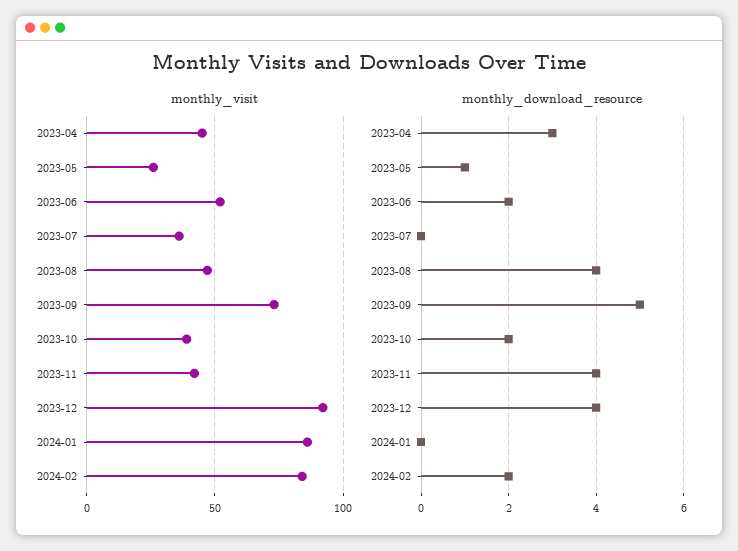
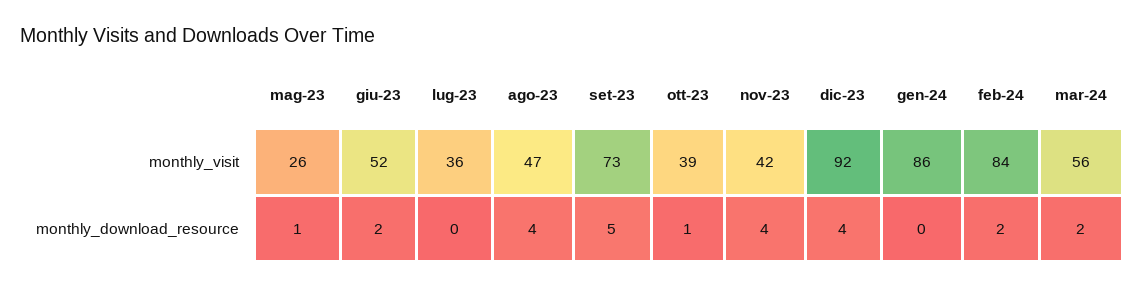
monthly_visit, 2023-04: 45 -> none
monthly_download_resource, 2023-04: 3 -> none
monthly_download_resource, 2023-10: 2 -> 1
monthly_visit, mar-24: none -> 56
monthly_download_resource, mar-24: none -> 2

